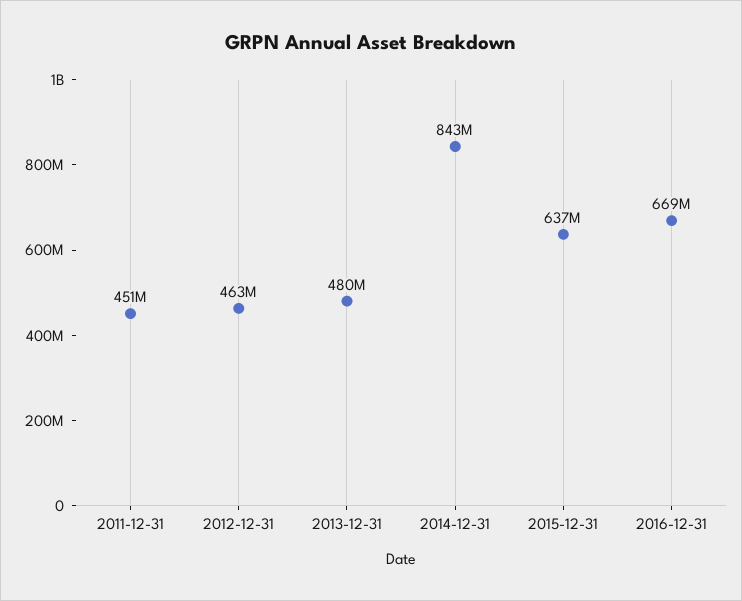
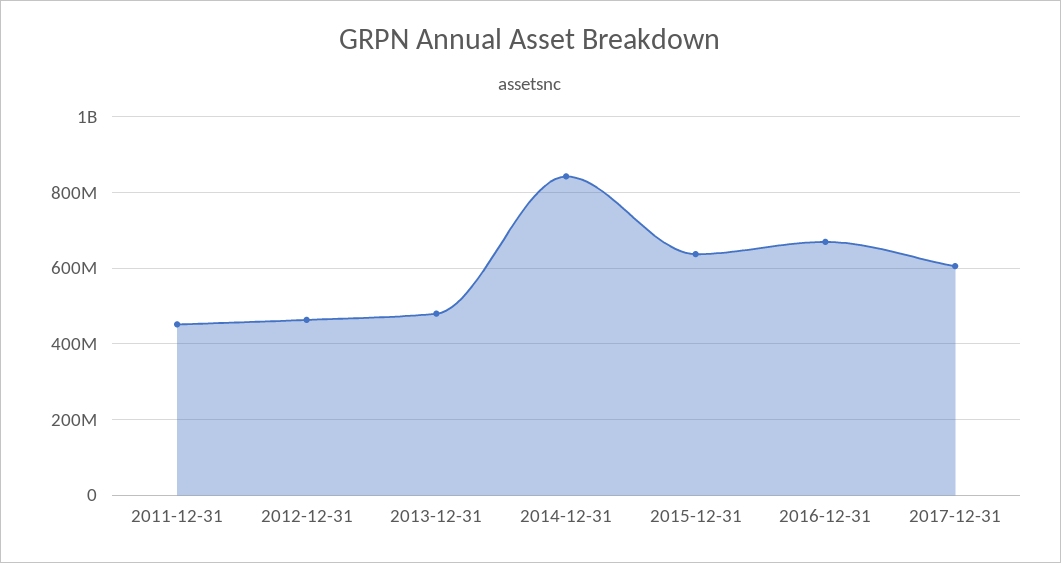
2017-12-31: none -> 600000000

